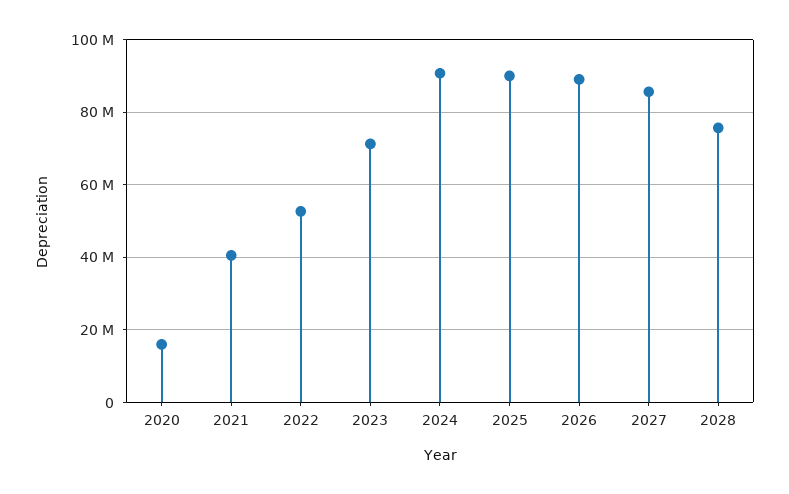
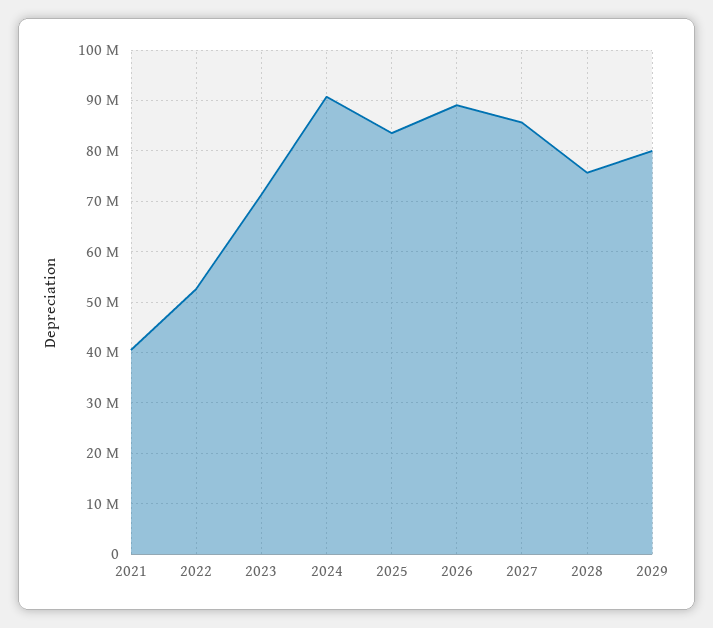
2020: 16000000 -> none
2025: 90000000 -> 84000000
2029: none -> 80000000

